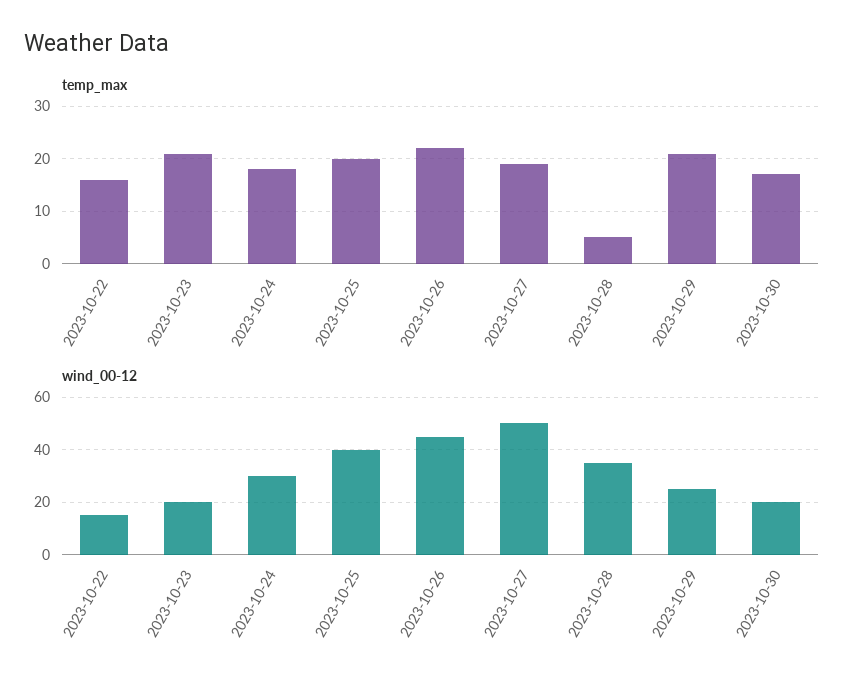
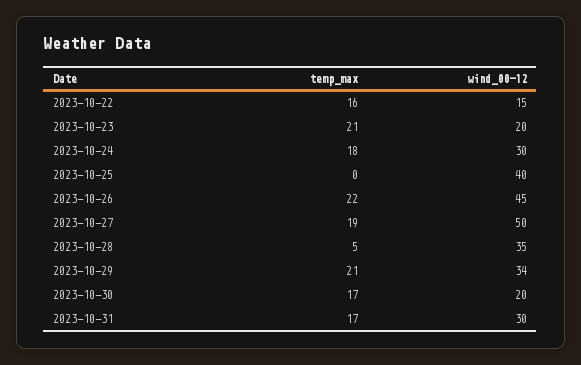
temp_max, 2023-10-25: 20 -> 0
wind_00-12, 2023-10-29: 25 -> 34
temp_max, 2023-10-31: none -> 17
wind_00-12, 2023-10-31: none -> 30

